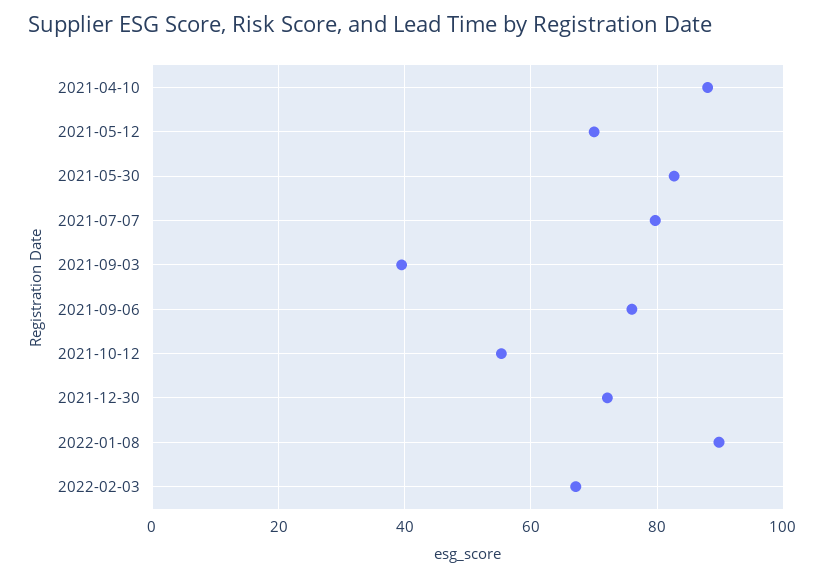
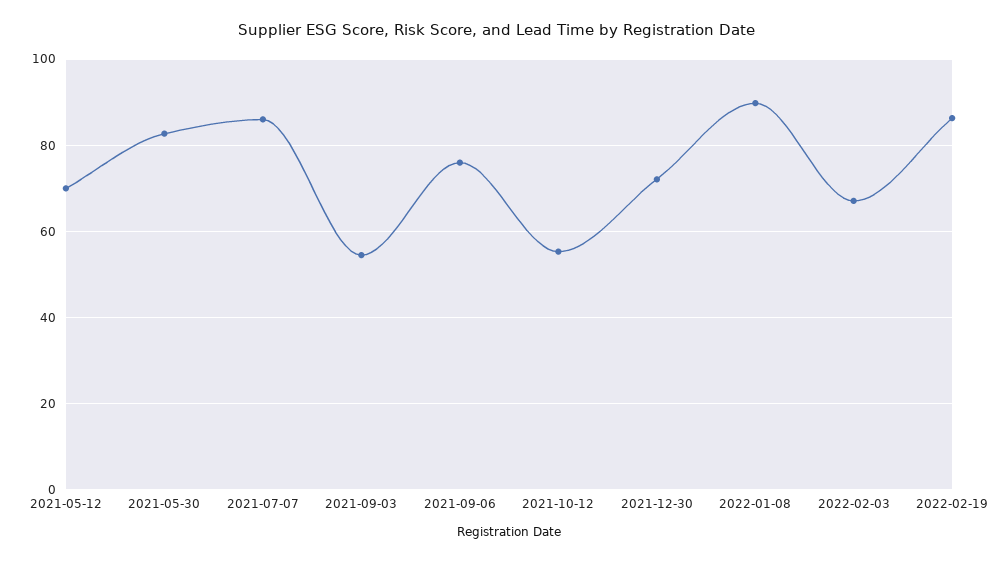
2021-04-10: 88 -> none
2021-07-07: 80 -> 86
2021-09-03: 40 -> 54
2022-02-19: none -> 86

